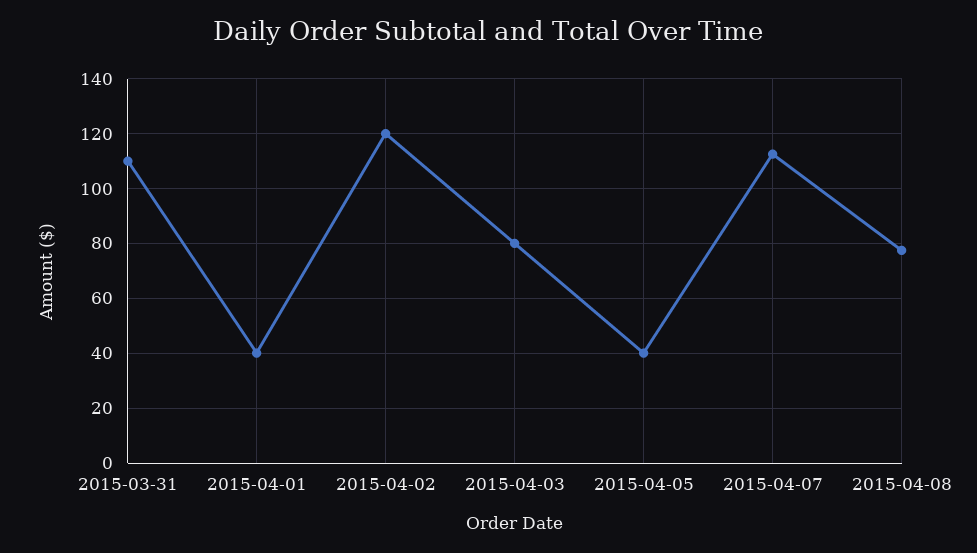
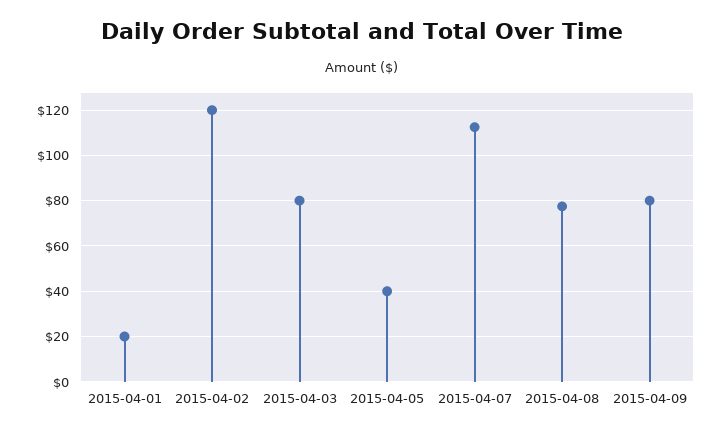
2015-03-31: 110 -> none
2015-04-01: 40 -> 20
2015-04-09: none -> 80

